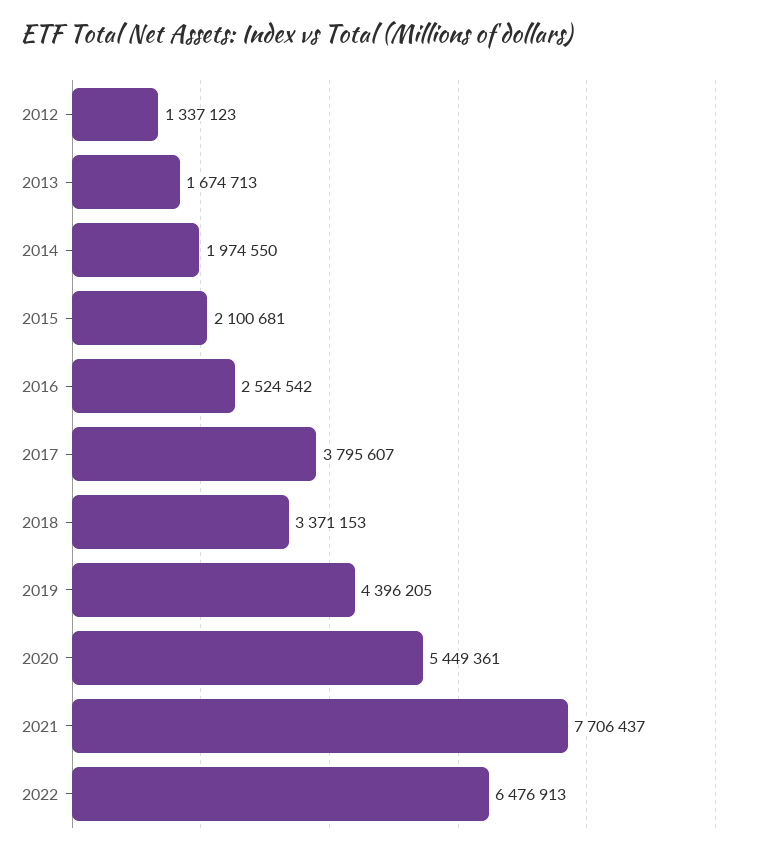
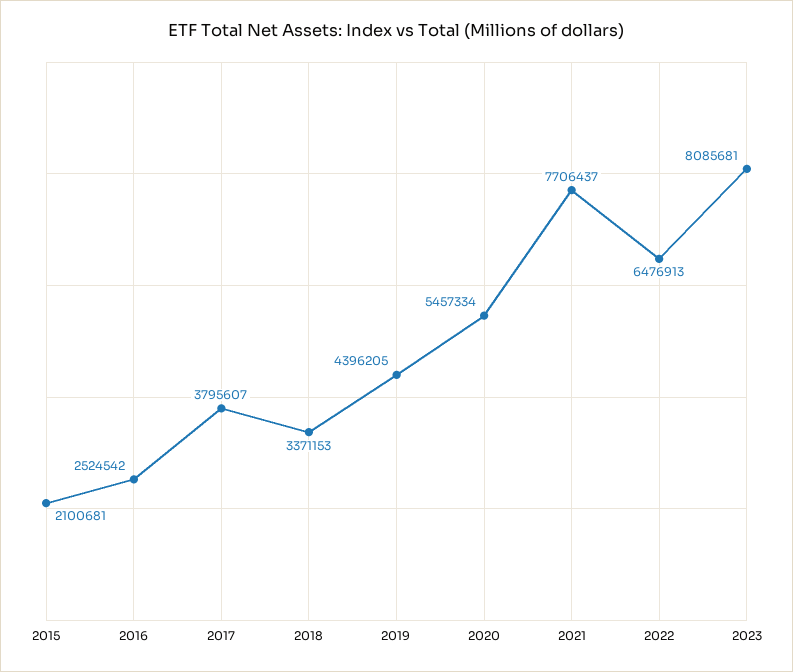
2012: 1337123 -> none
2013: 1674713 -> none
2014: 1974550 -> none
2020: 5449361 -> 5457334
2023: none -> 8085681

